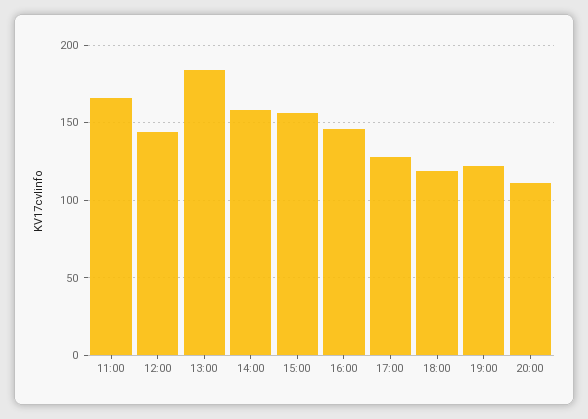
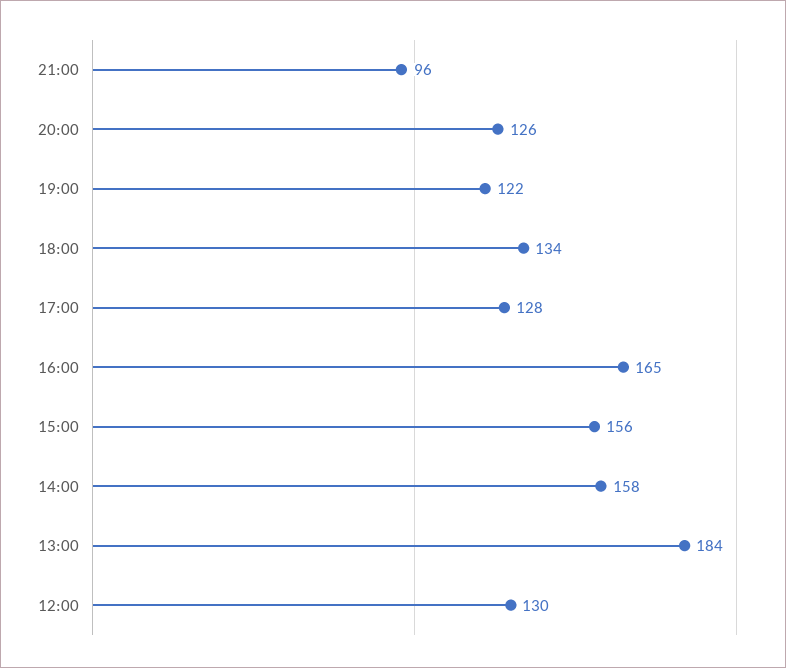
11:00: 165 -> none
12:00: 145 -> 130
16:00: 145 -> 165
18:00: 120 -> 134
20:00: 110 -> 126
21:00: none -> 96

